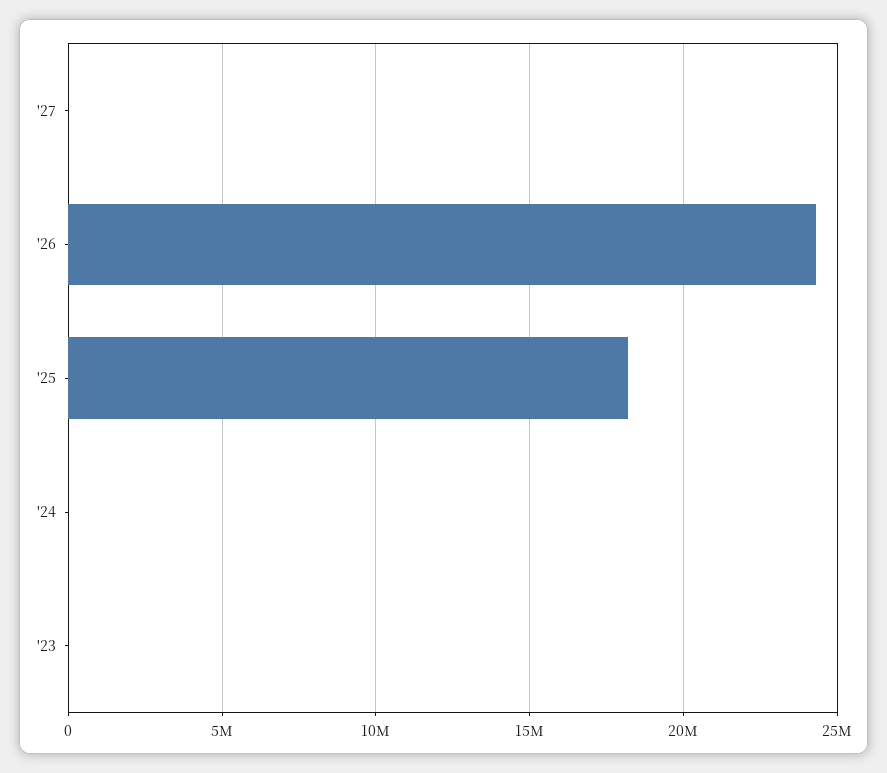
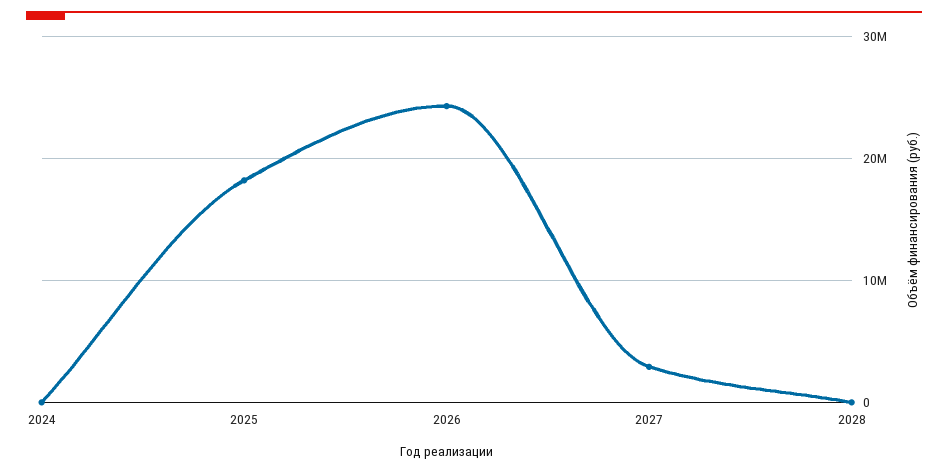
'27: 0 -> 3000000
'23: 0 -> none
2028: none -> 0

